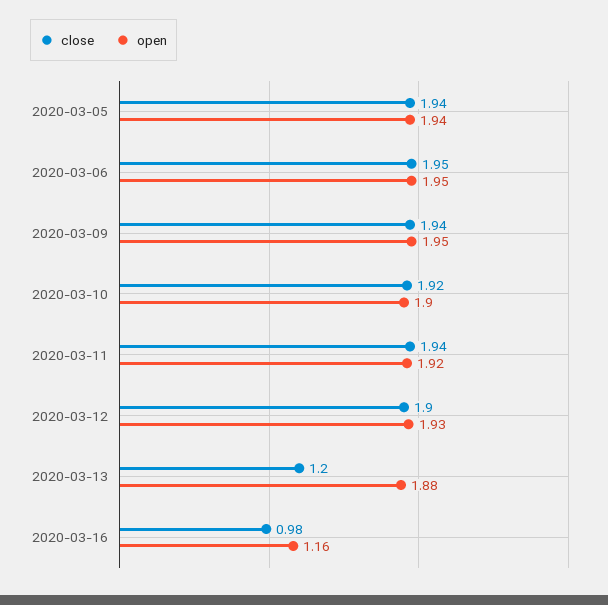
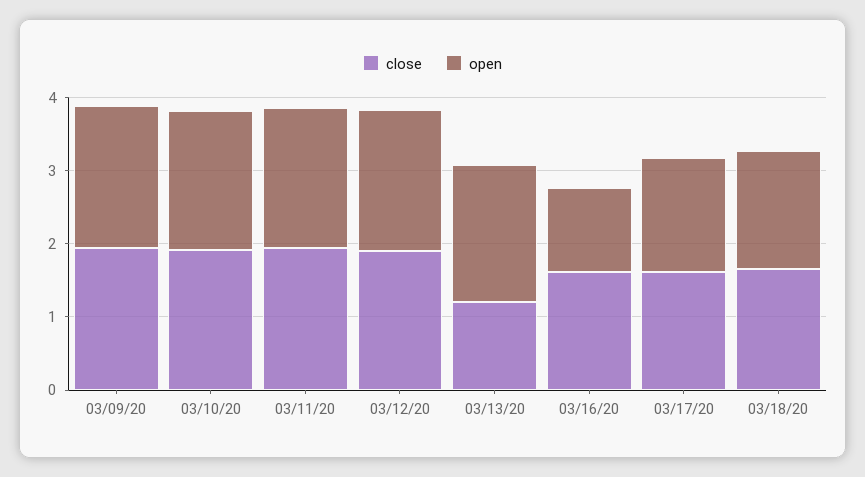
close, 2020-03-05: 1.94 -> none
open, 2020-03-05: 1.94 -> none
close, 2020-03-06: 1.95 -> none
open, 2020-03-06: 1.95 -> none
close, 2020-03-16: 0.98 -> 1.6
close, 03/17/20: none -> 1.6
open, 03/17/20: none -> 1.6
close, 03/18/20: none -> 1.6
open, 03/18/20: none -> 1.6

